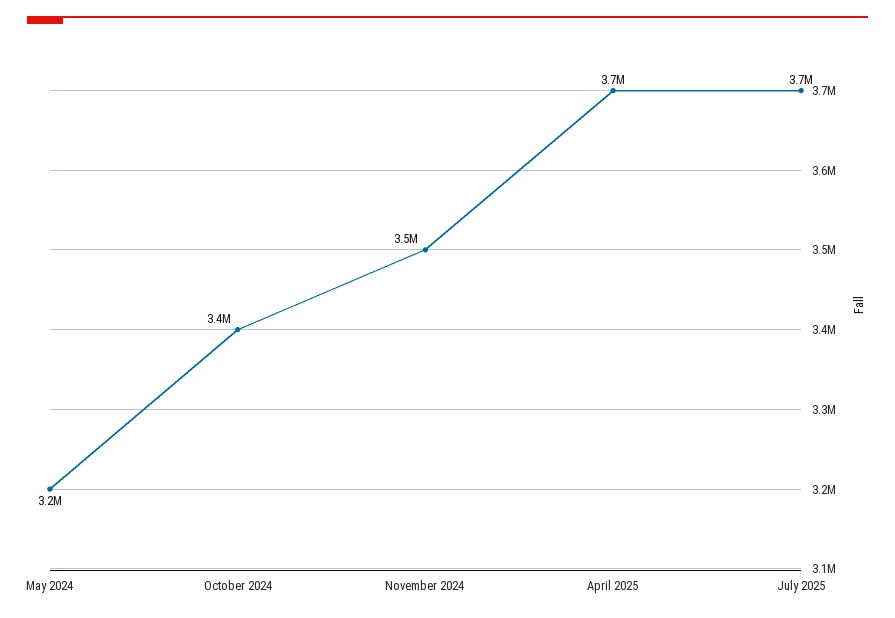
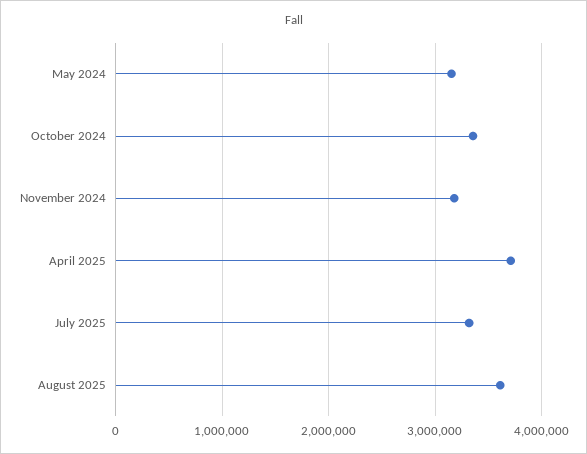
November 2024: 3500000 -> 3200000
July 2025: 3700000 -> 3300000
August 2025: none -> 3600000

